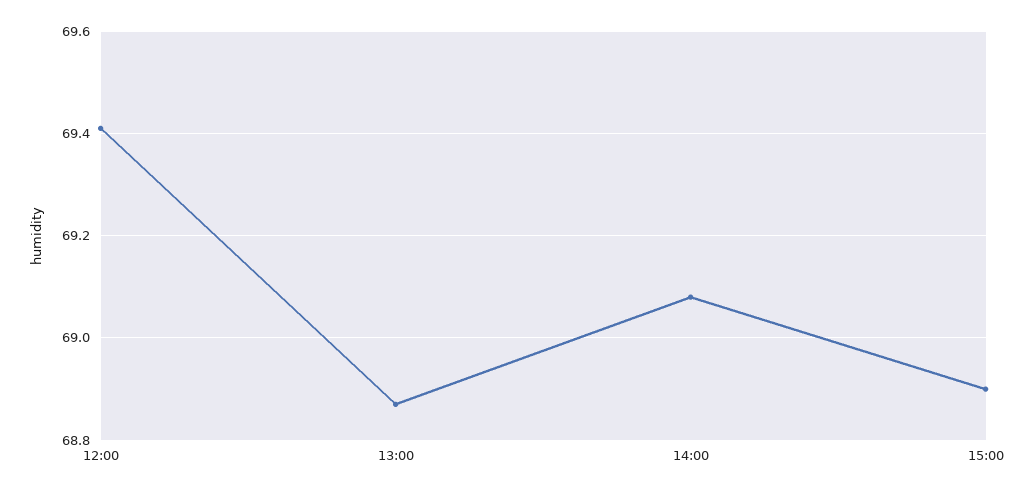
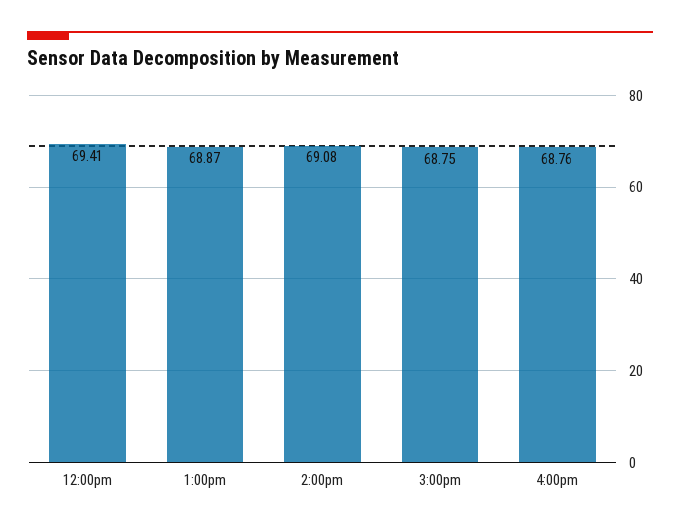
15:00: 68.9 -> 68.75
4:00pm: none -> 68.76

